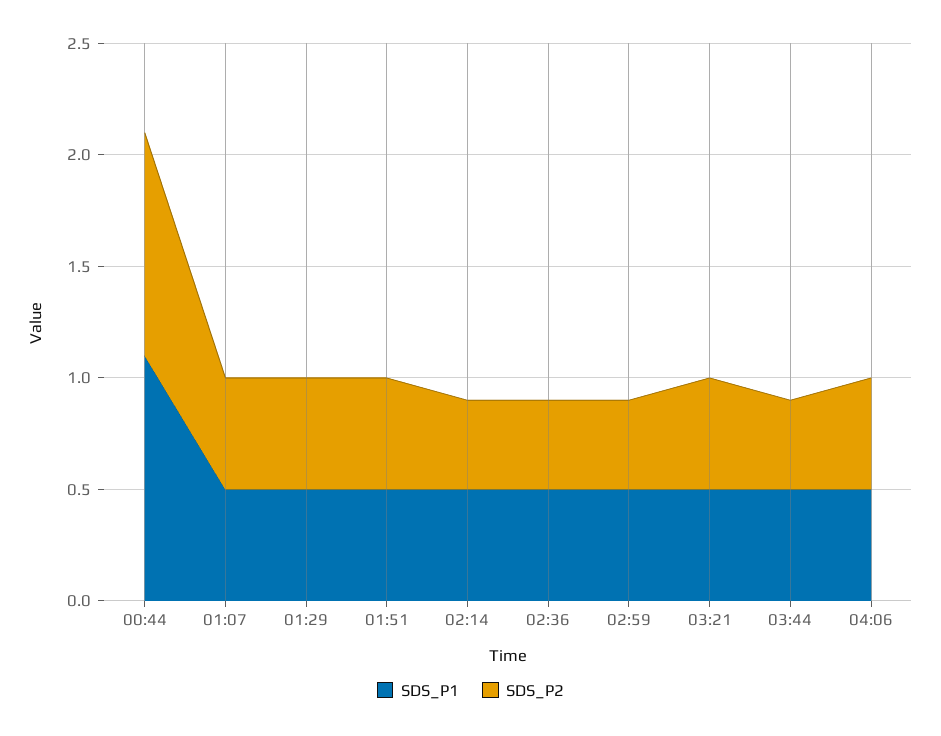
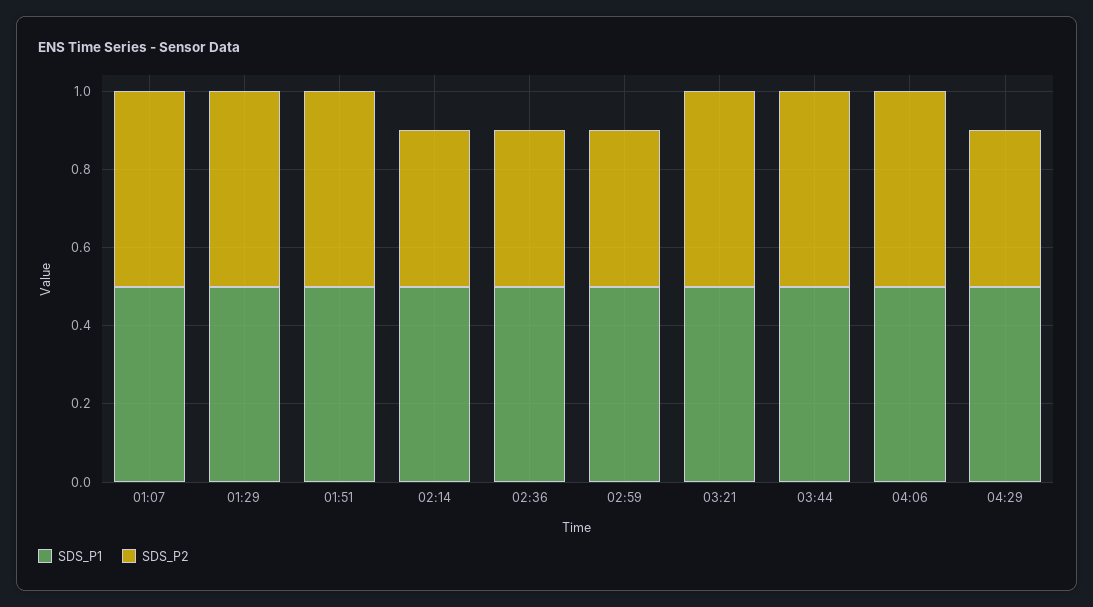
SDS_P1, 00:44: 1.1 -> none
SDS_P2, 00:44: 1 -> none
SDS_P2, 03:44: 0.4 -> 0.5
SDS_P1, 04:29: none -> 0.5
SDS_P2, 04:29: none -> 0.4

